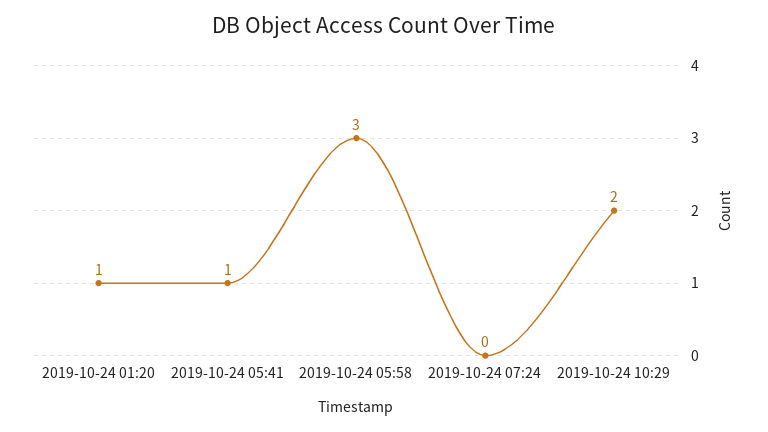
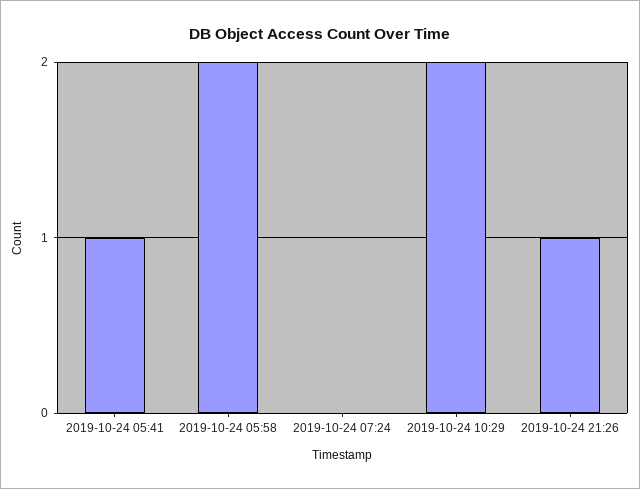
2019-10-24 01:20: 1 -> none
2019-10-24 05:58: 3 -> 2
2019-10-24 21:26: none -> 1

